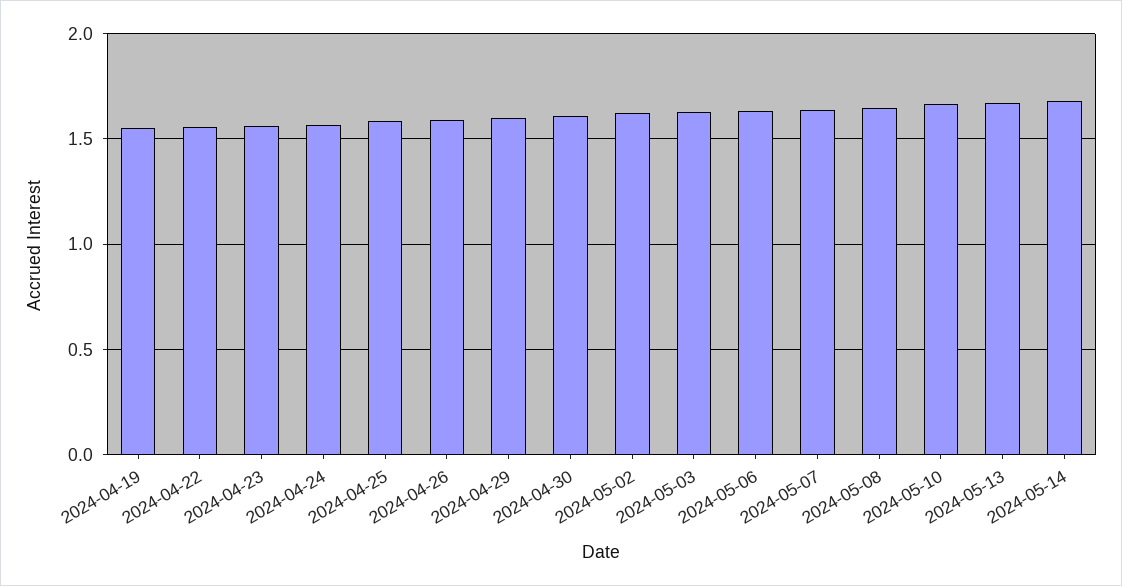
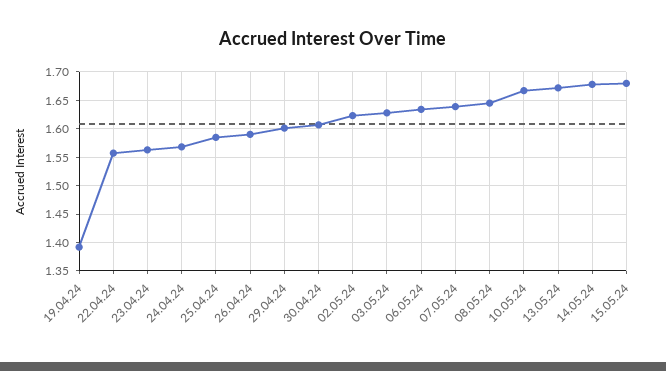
2024-04-19: 1.55 -> 1.4
15.05.24: none -> 1.675

